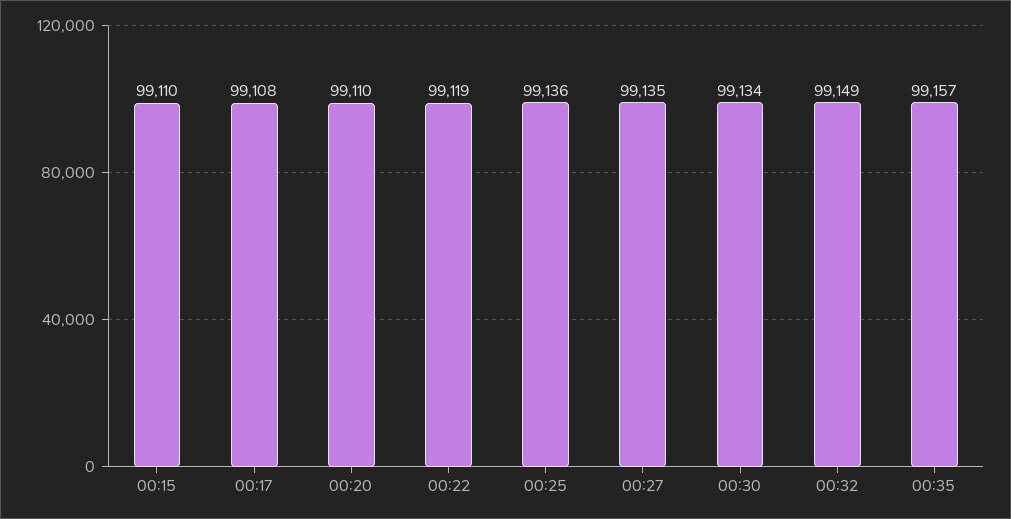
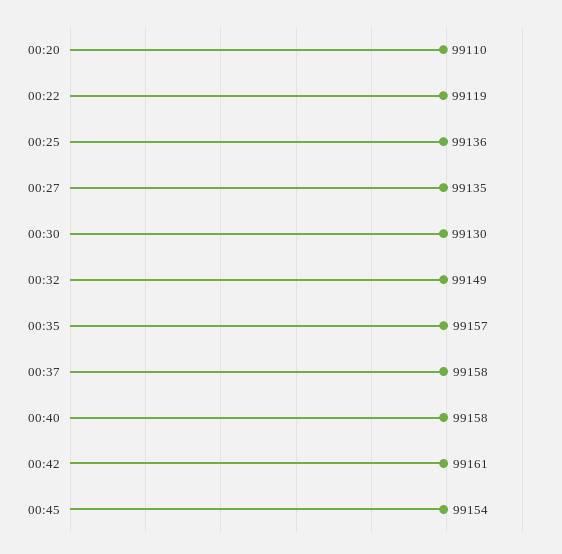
00:15: 99110 -> none
00:17: 99108 -> none
00:30: 99134 -> 99130
00:37: none -> 99158
00:40: none -> 99158
00:42: none -> 99161
00:45: none -> 99154

